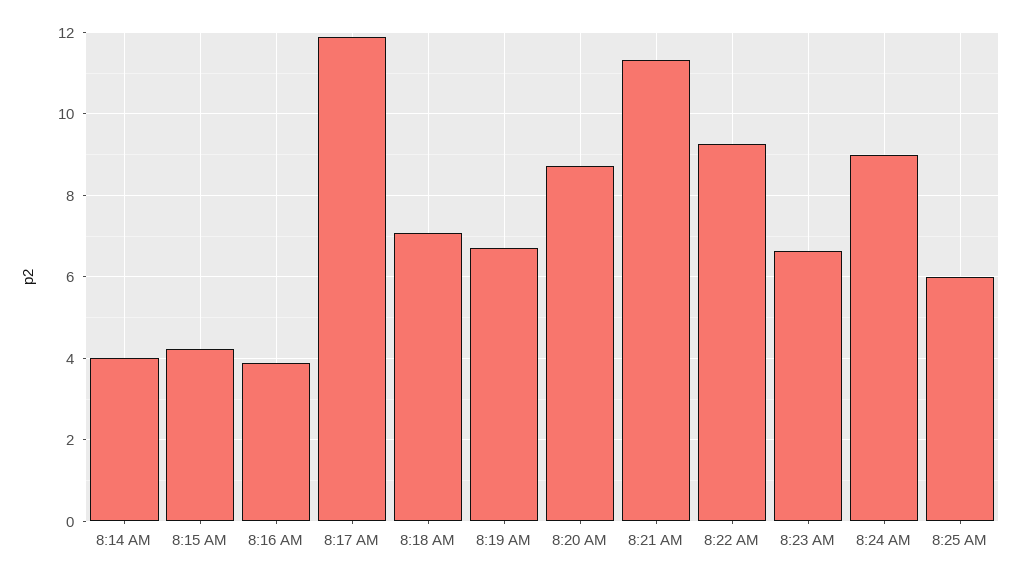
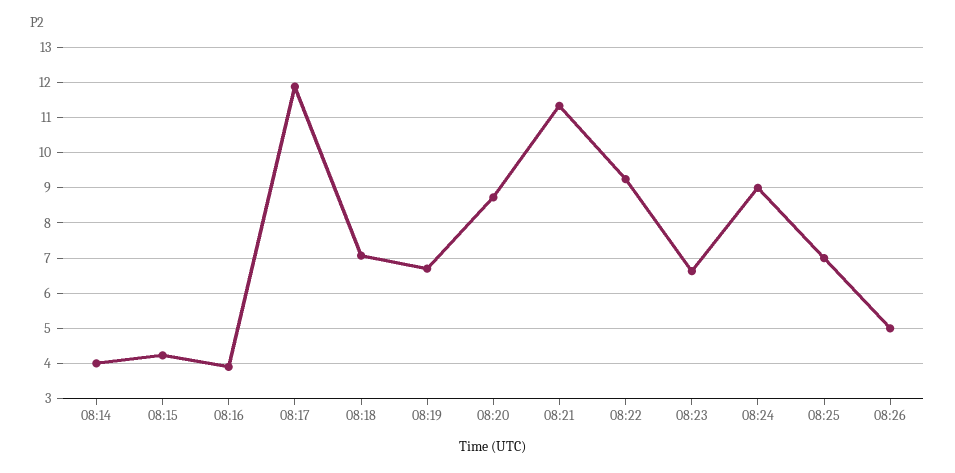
8:25 AM: 6 -> 7
08:26: none -> 5

